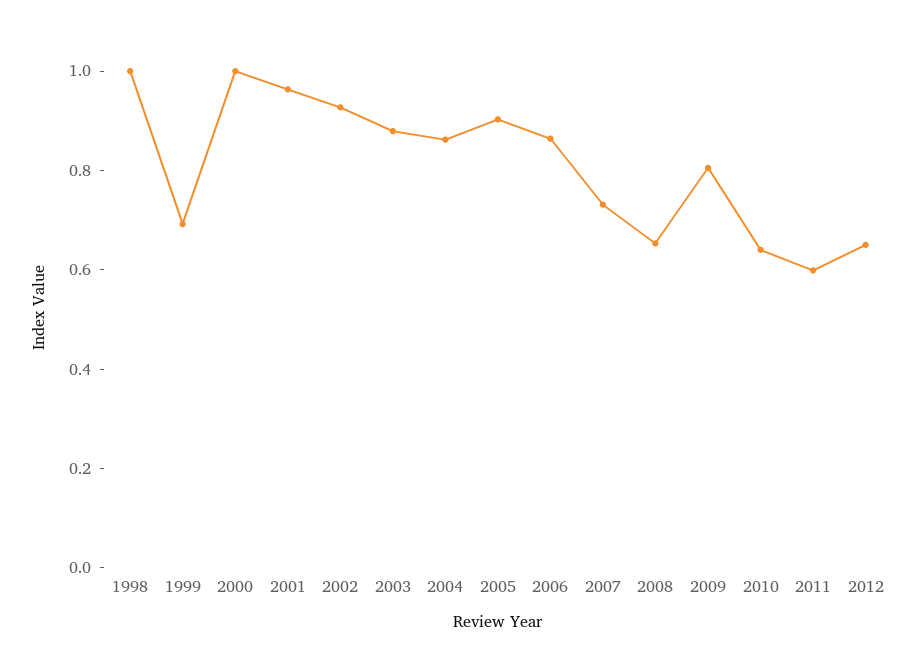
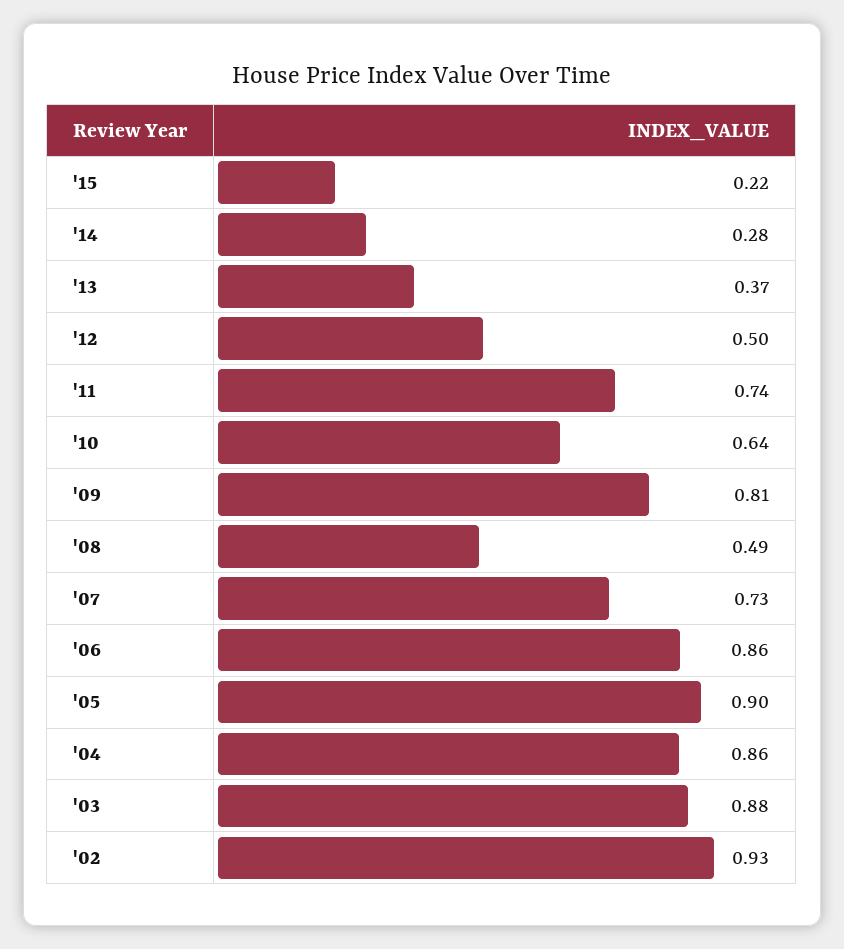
1998: 1 -> none
1999: 0.7 -> none
2000: 1 -> none
2001: 0.95 -> none
2008: 0.65 -> 0.49
2011: 0.6 -> 0.74
2012: 0.65 -> 0.5
'15: none -> 0.22
'14: none -> 0.28
'13: none -> 0.37

